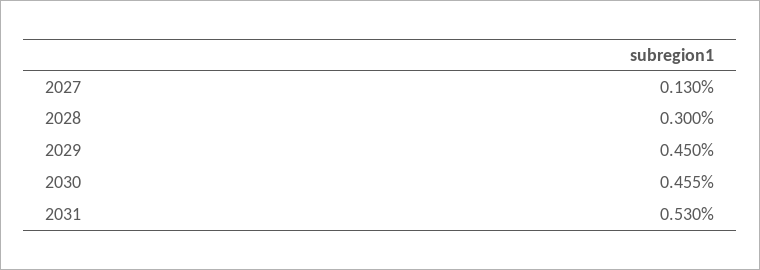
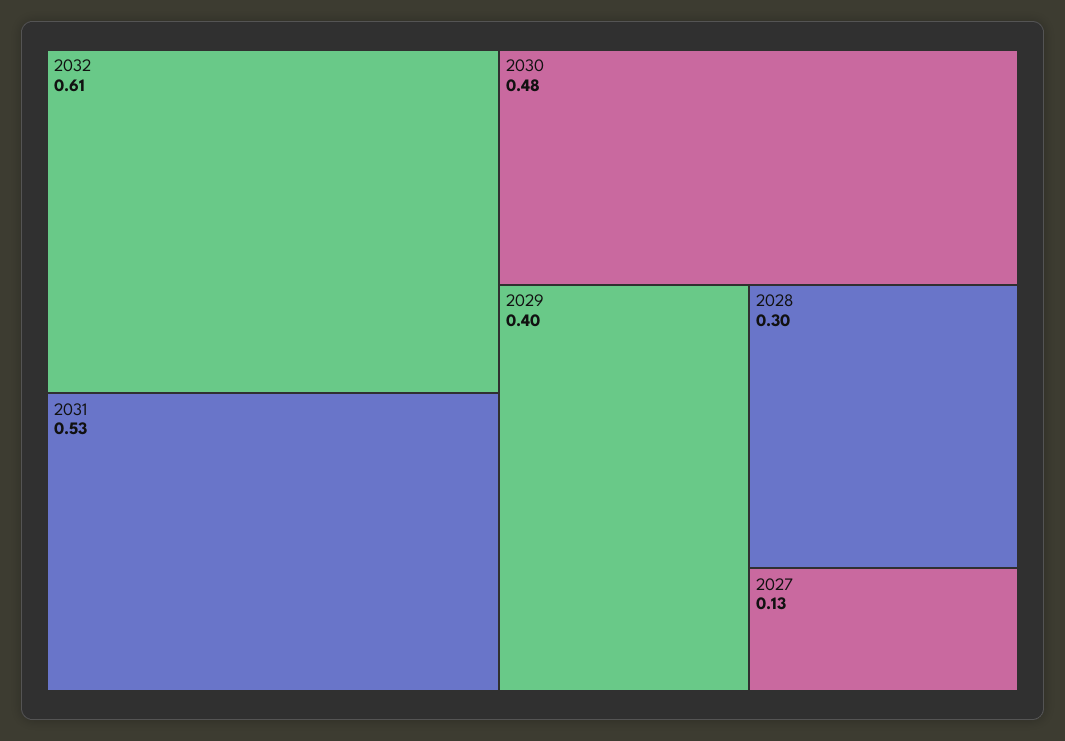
2029: 0.45 -> 0.4
2030: 0.455 -> 0.48
2032: none -> 0.61

